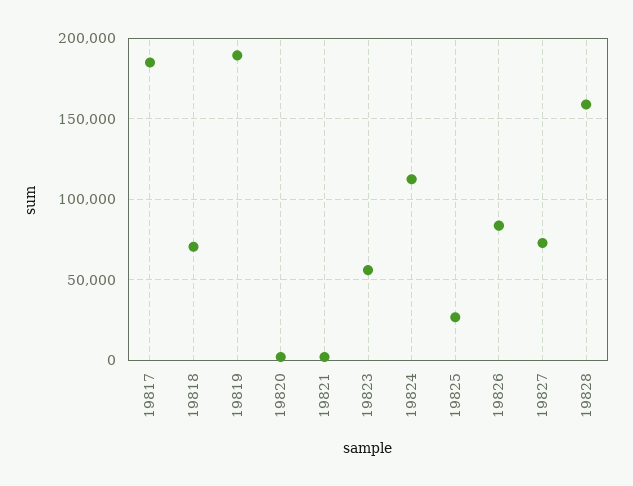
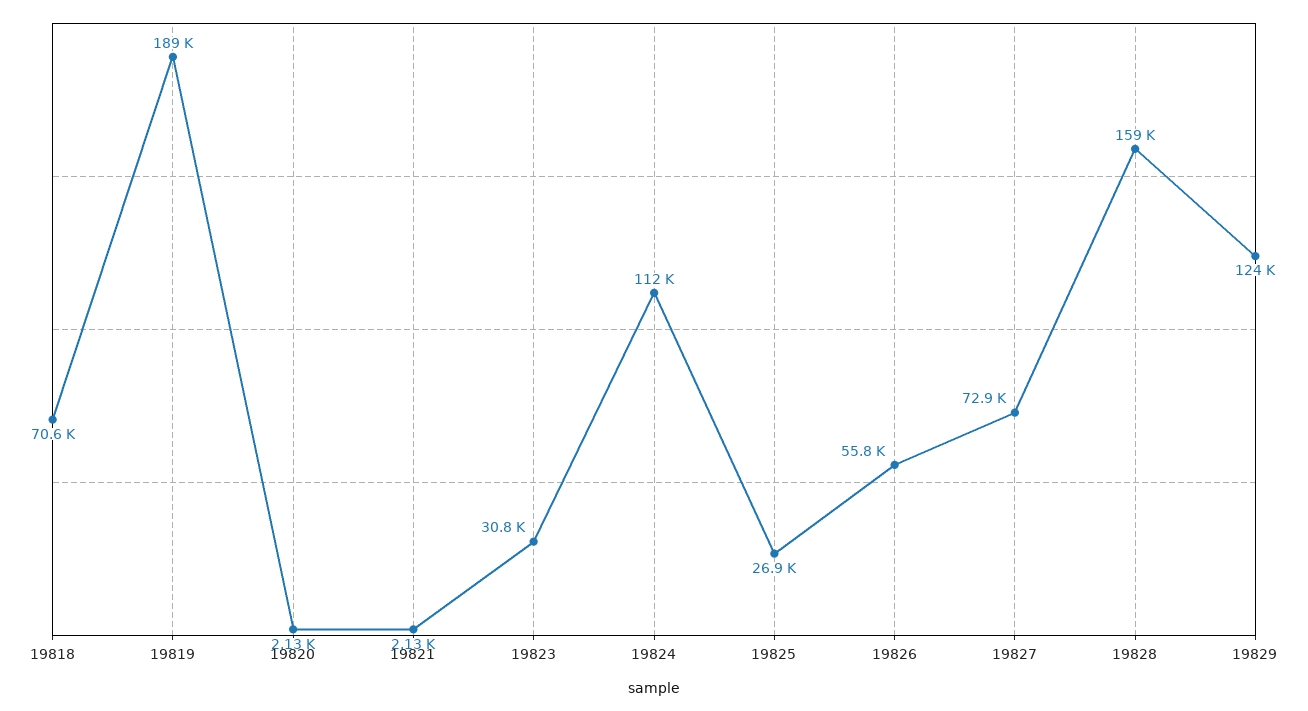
19817: 185000 -> none
19823: 55000 -> 30800
19826: 85000 -> 55800
19829: none -> 124000

